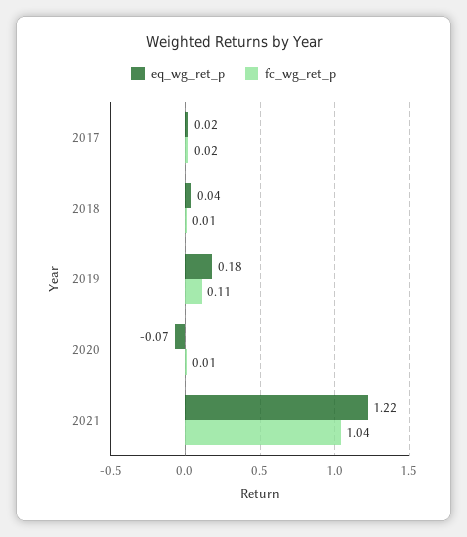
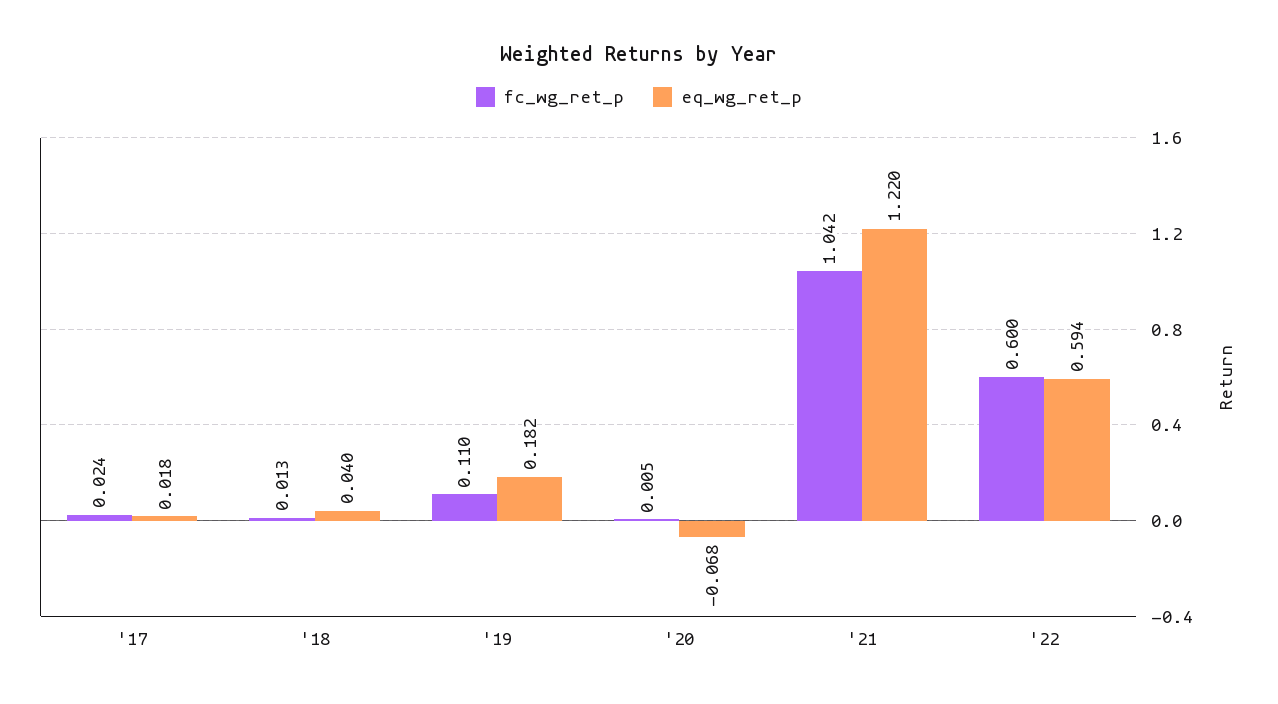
fc_wg_ret_p, '22: none -> 0.6
eq_wg_ret_p, '22: none -> 0.594

